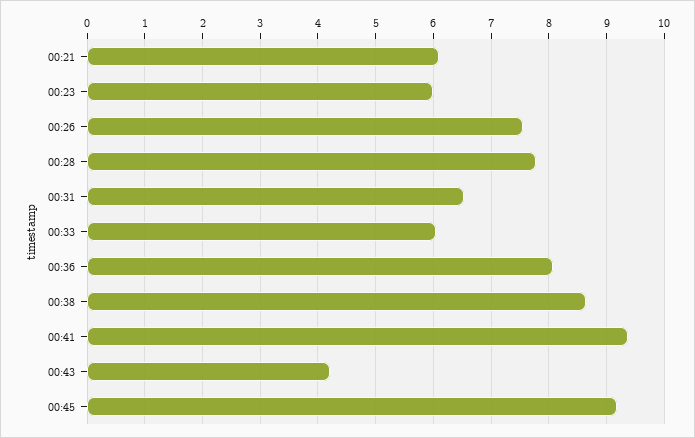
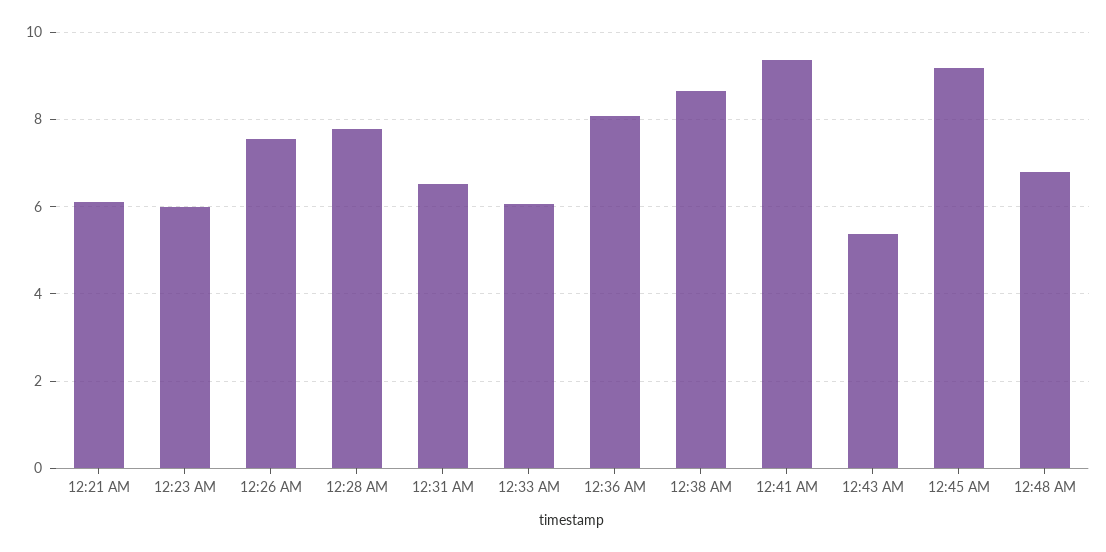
00:43: 4.2 -> 5.4
12:48 AM: none -> 6.8

